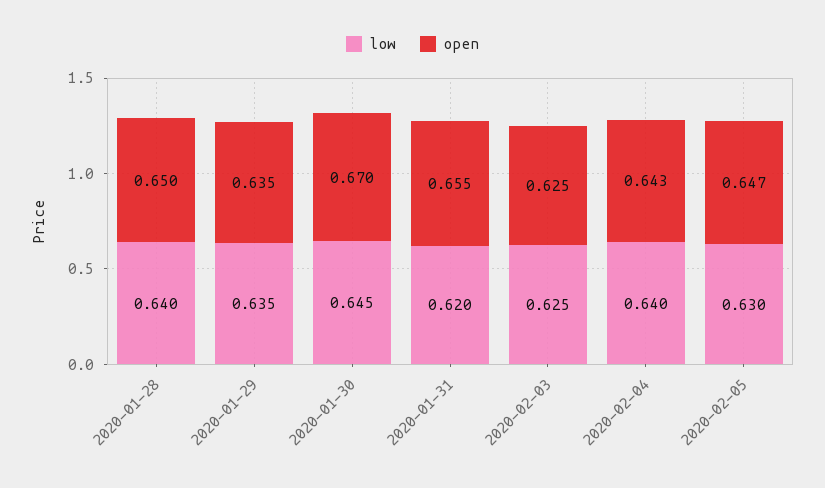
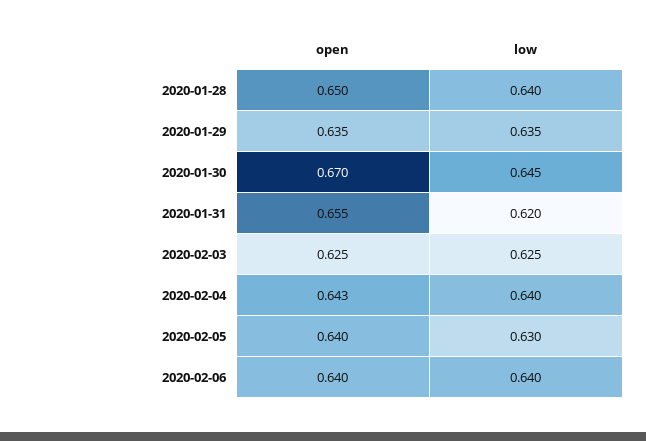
open, 2020-02-05: 0.647 -> 0.64
open, 2020-02-06: none -> 0.64
low, 2020-02-06: none -> 0.64

